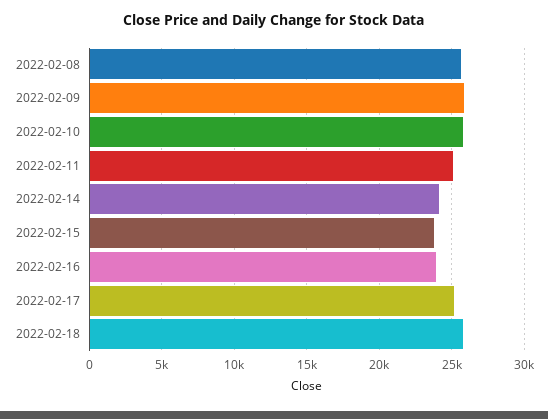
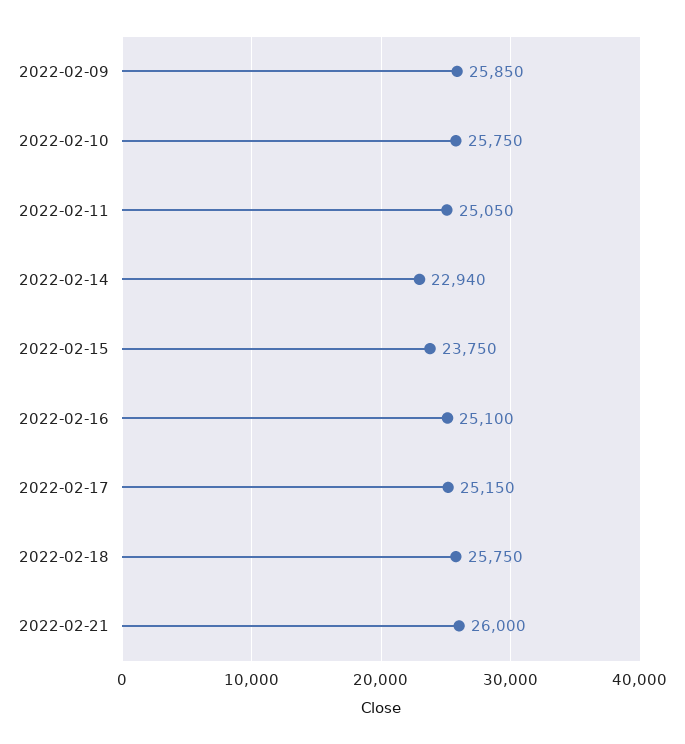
2022-02-08: 25500 -> none
2022-02-14: 24000 -> 22940
2022-02-16: 24000 -> 25100
2022-02-21: none -> 26000

